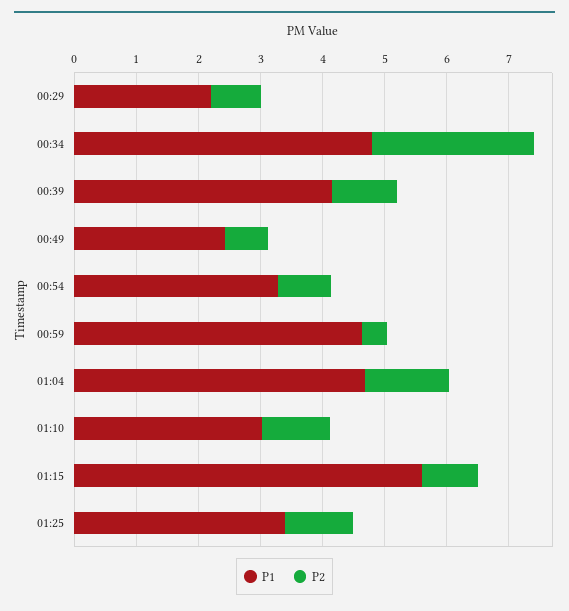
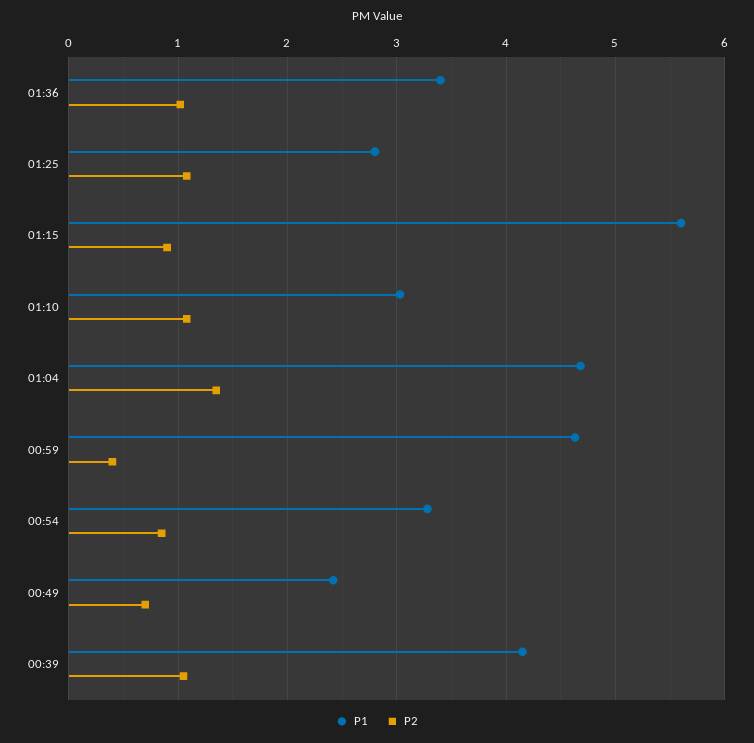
P1, 00:29: 2.2 -> none
P2, 00:29: 0.8 -> none
P1, 00:34: 4.8 -> none
P2, 00:34: 2.6 -> none
P1, 01:25: 3.4 -> 2.8
P1, 01:36: none -> 3.4
P2, 01:36: none -> 1

